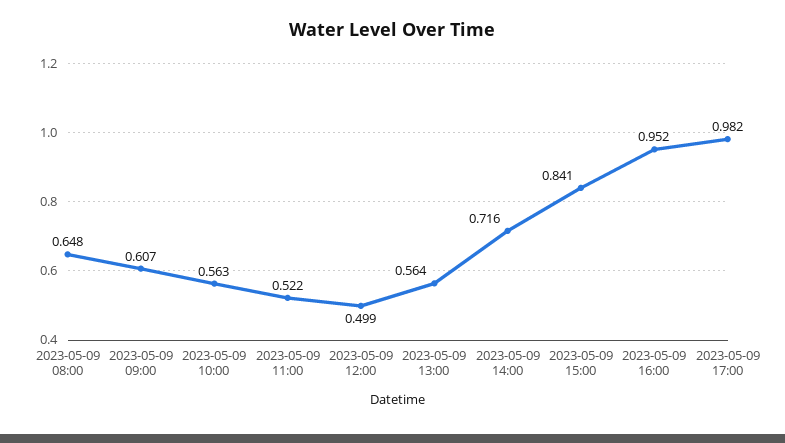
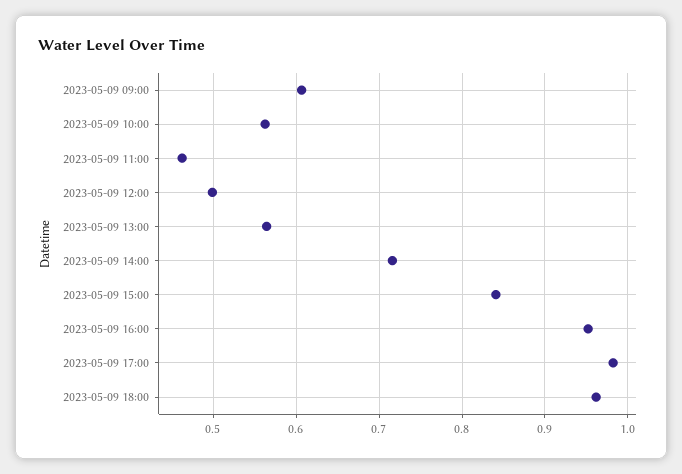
2023-05-09 08:00: 0.648 -> none
2023-05-09 11:00: 0.522 -> 0.46
2023-05-09 18:00: none -> 0.96

